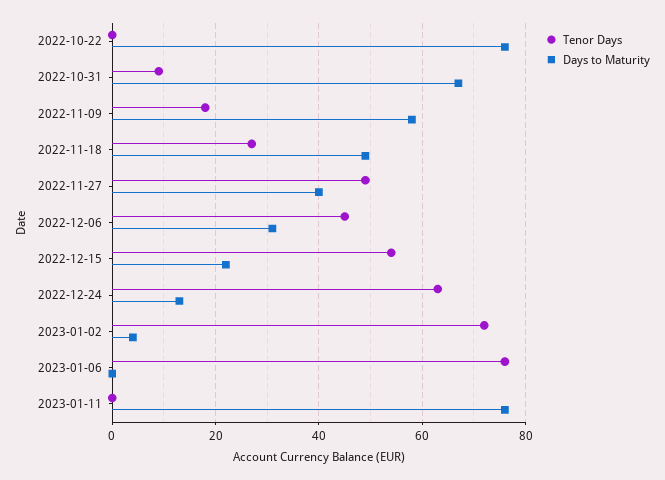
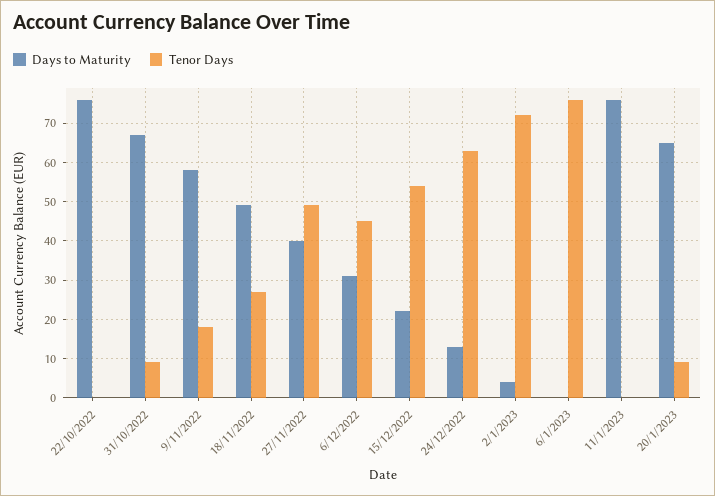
Days to Maturity, 20/1/2023: none -> 65
Tenor Days, 20/1/2023: none -> 10

